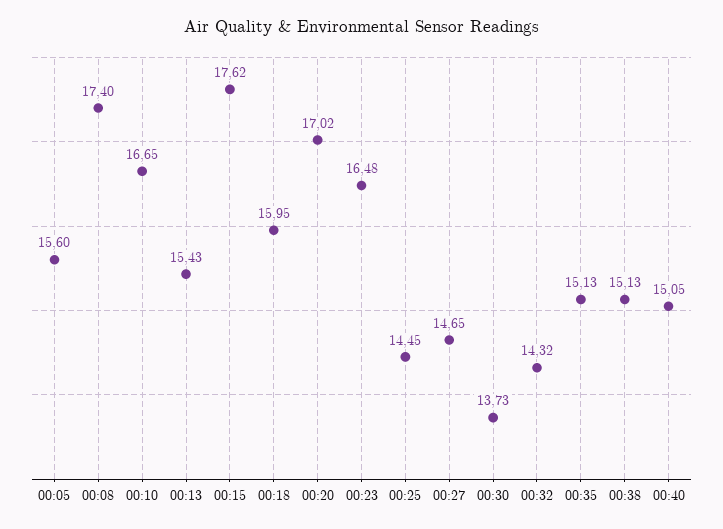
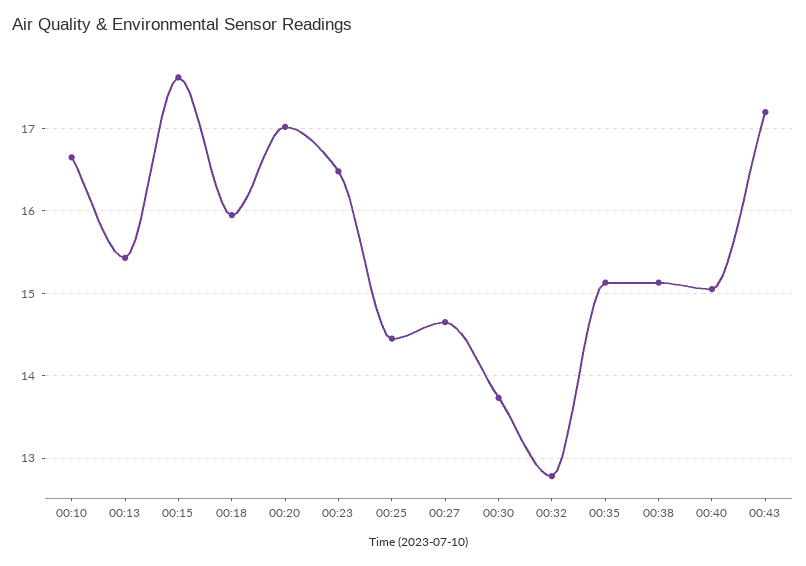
00:05: 15.6 -> none
00:08: 17.4 -> none
00:32: 14.32 -> 12.8
00:43: none -> 17.2

